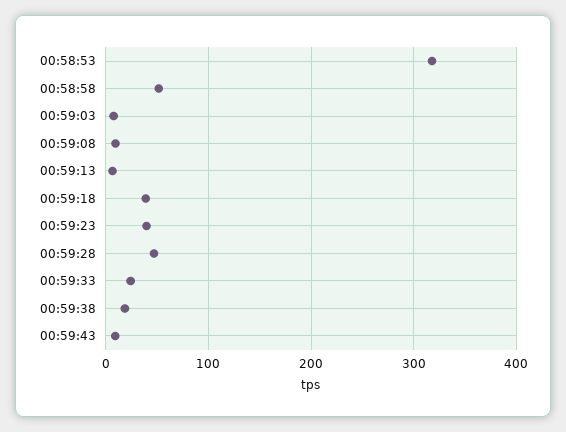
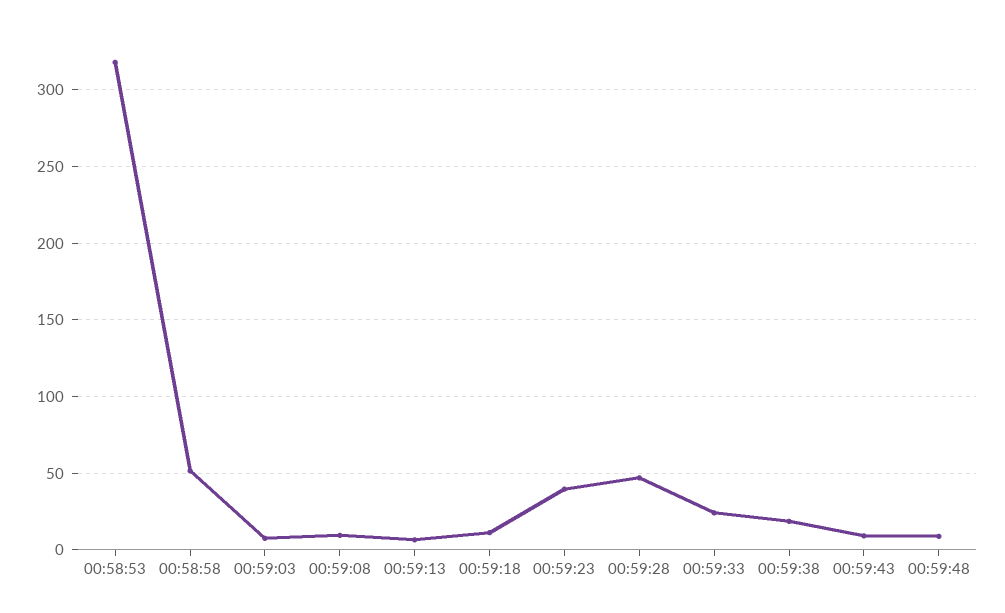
00:59:18: 40 -> 10
00:59:48: none -> 10

